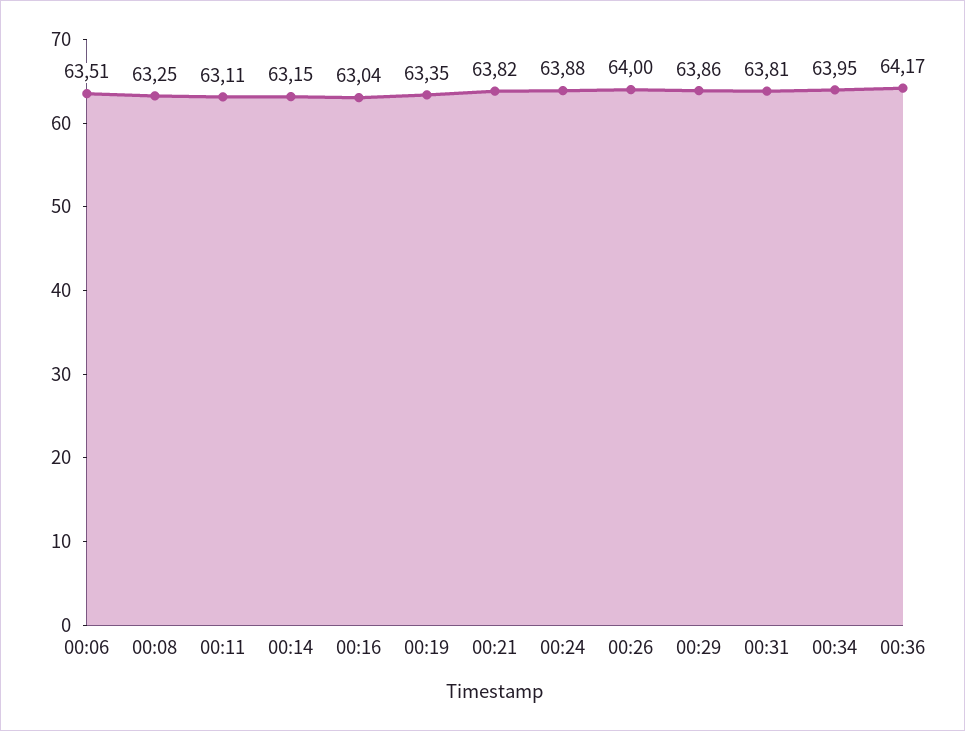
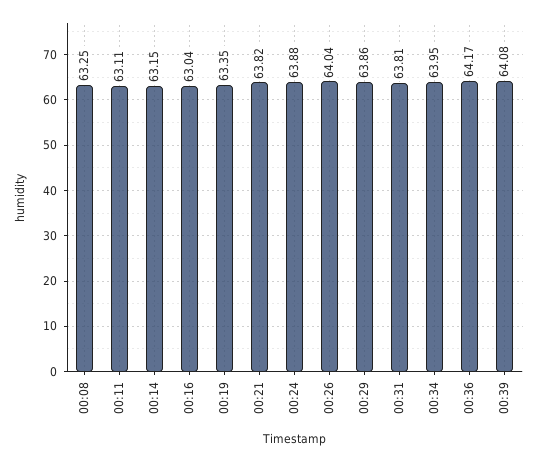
00:06: 63.51 -> none
00:26: 64 -> 64.04
00:39: none -> 64.08

